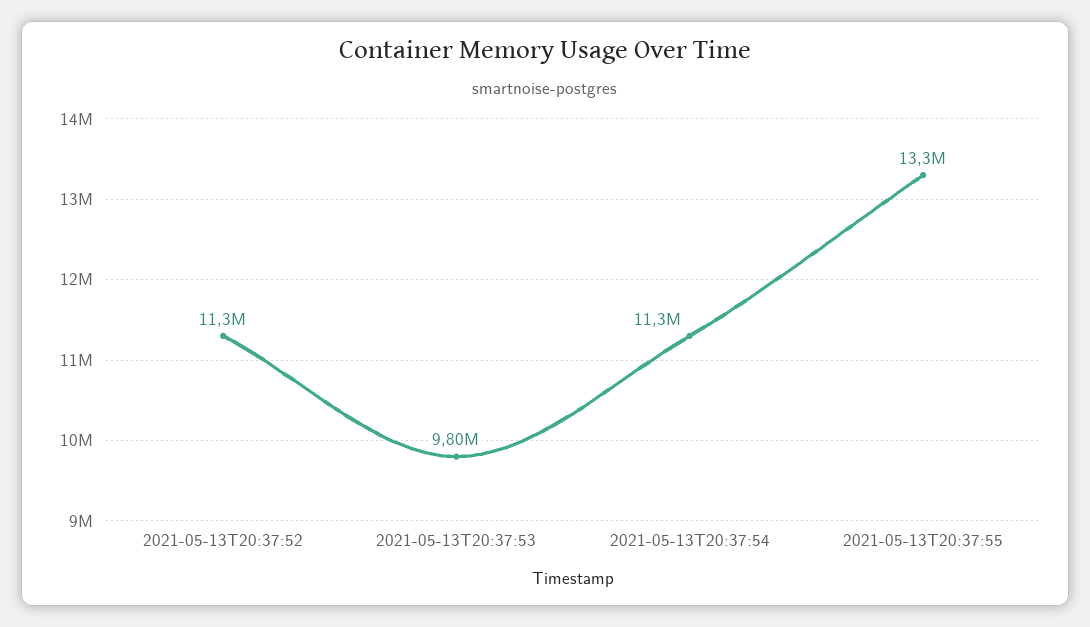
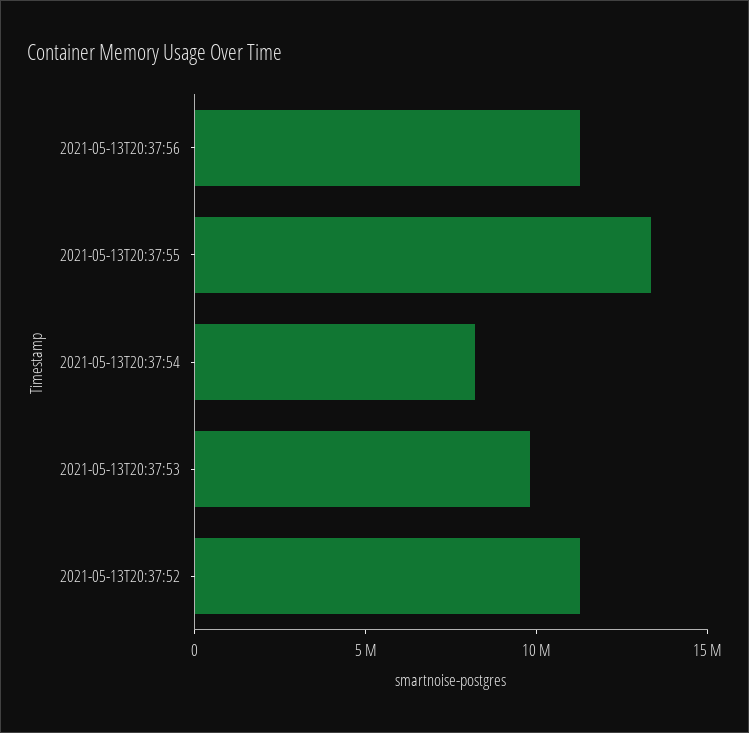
2021-05-13T20:37:54: 11300000 -> 8000000
2021-05-13T20:37:56: none -> 11000000

